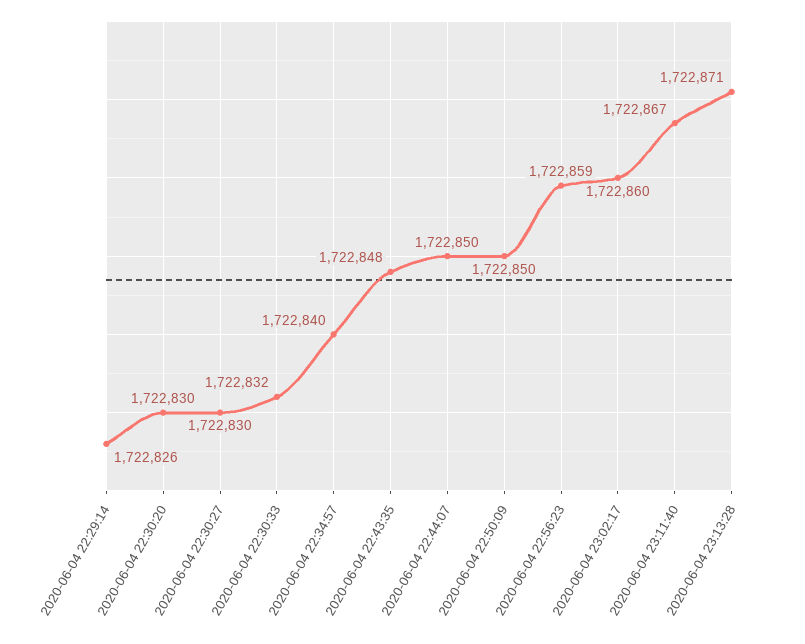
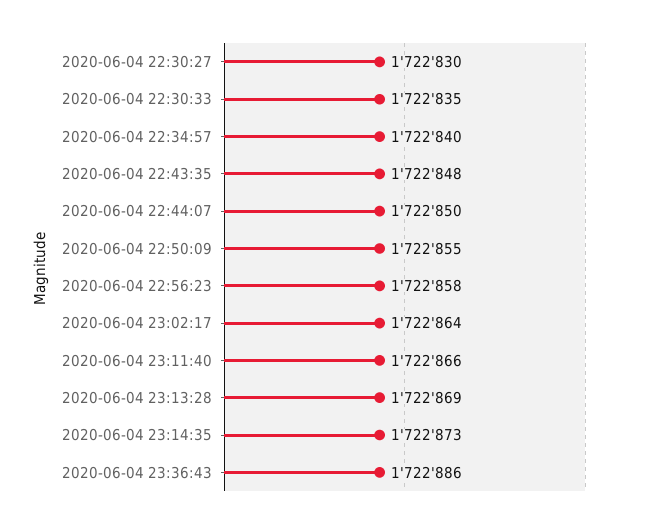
2020-06-04 22:29:14: 1722826 -> none
2020-06-04 22:30:20: 1722830 -> none
2020-06-04 22:30:33: 1722832 -> 1722835
2020-06-04 22:50:09: 1722850 -> 1722855
2020-06-04 22:56:23: 1722859 -> 1722858
2020-06-04 23:02:17: 1722860 -> 1722864
2020-06-04 23:11:40: 1722867 -> 1722866
2020-06-04 23:13:28: 1722871 -> 1722869
2020-06-04 23:14:35: none -> 1722873
2020-06-04 23:36:43: none -> 1722886

